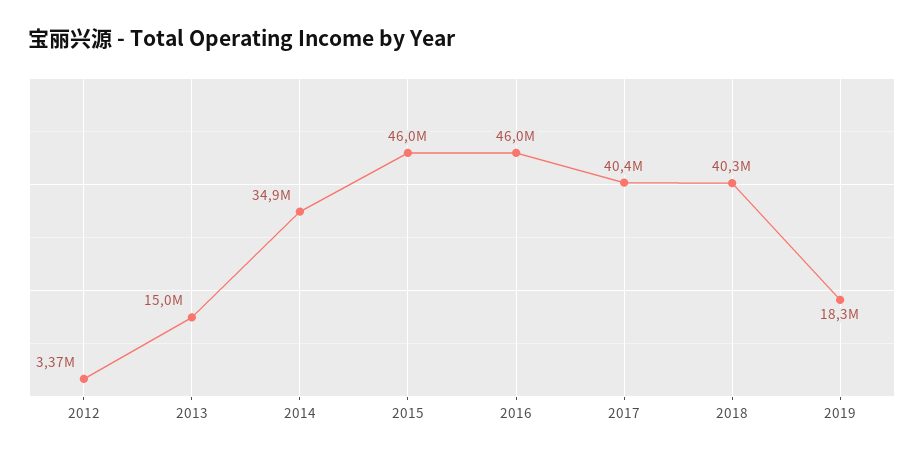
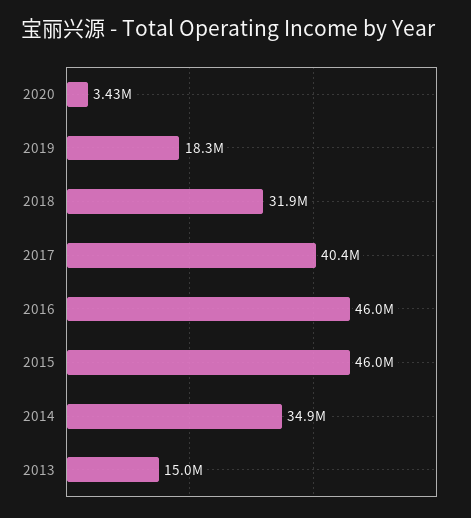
2012: 3370000 -> none
2018: 40300000 -> 31900000
2020: none -> 3430000

